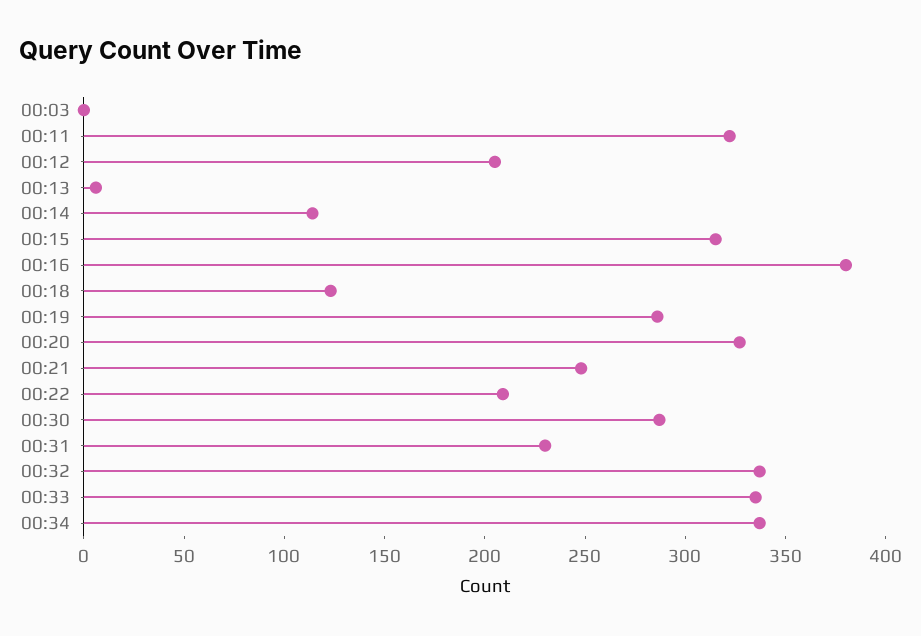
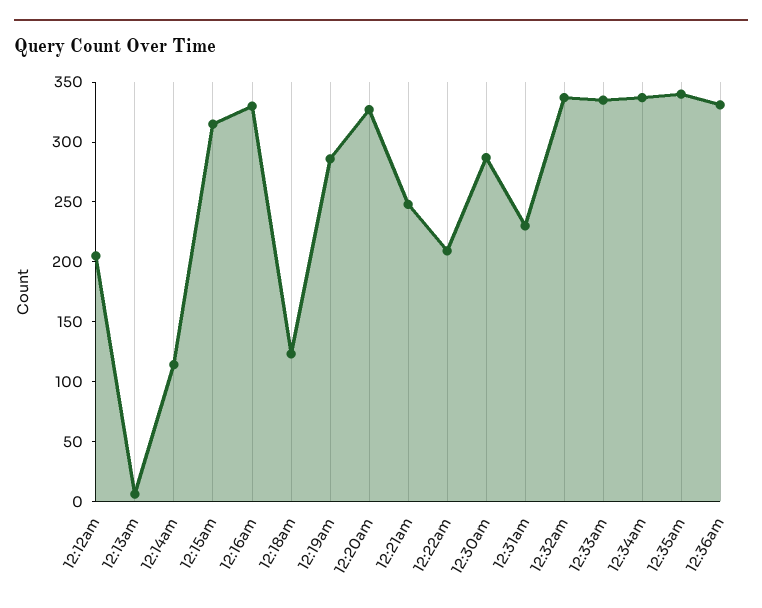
00:03: 0 -> none
00:11: 320 -> none
00:16: 380 -> 330
12:35am: none -> 340
12:36am: none -> 330

